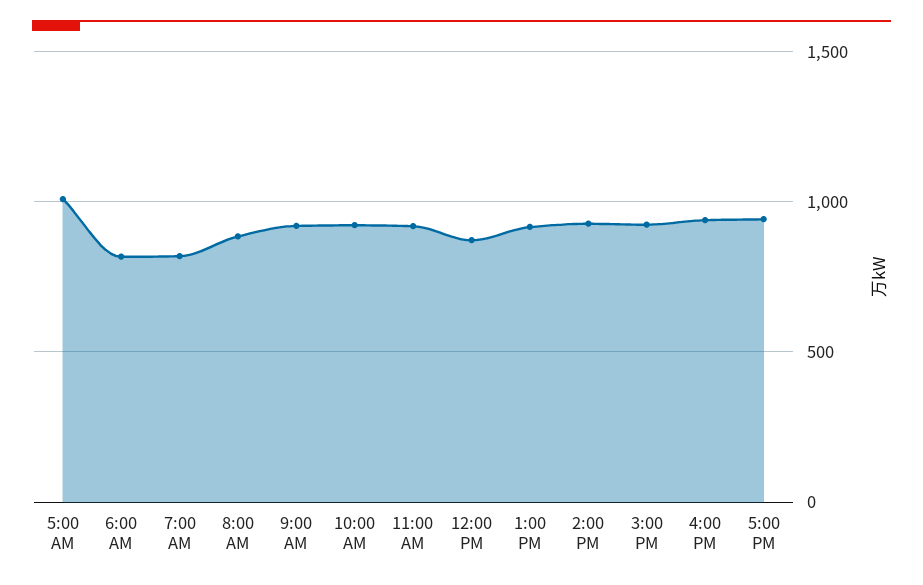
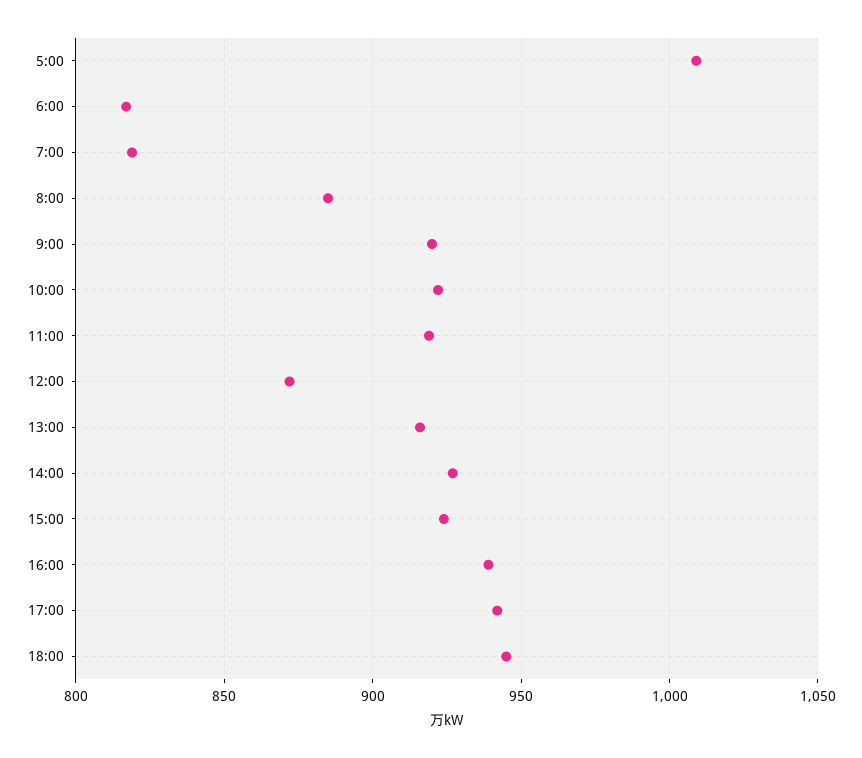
18:00: none -> 945

